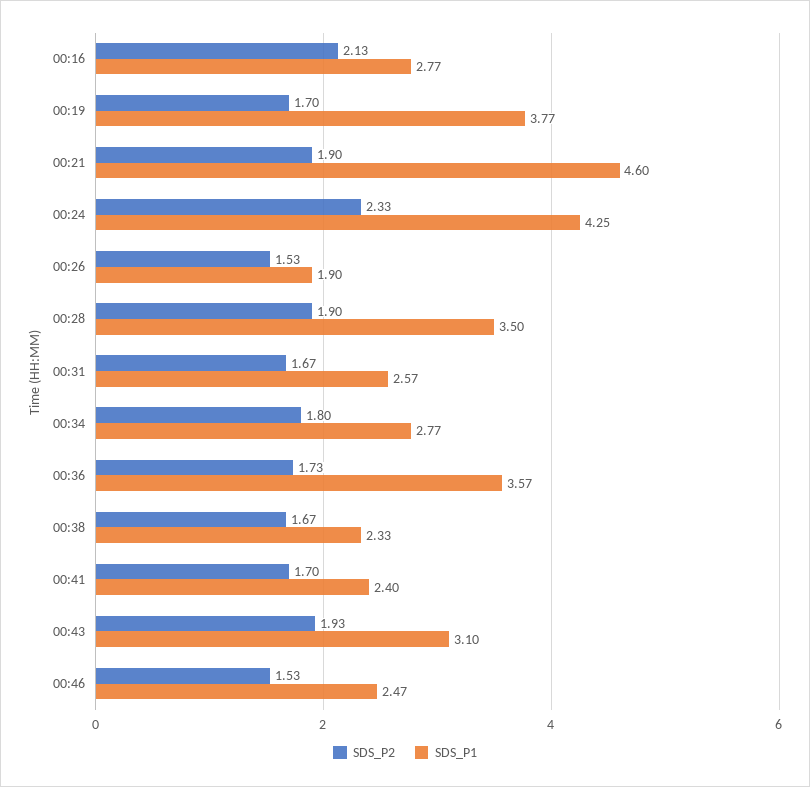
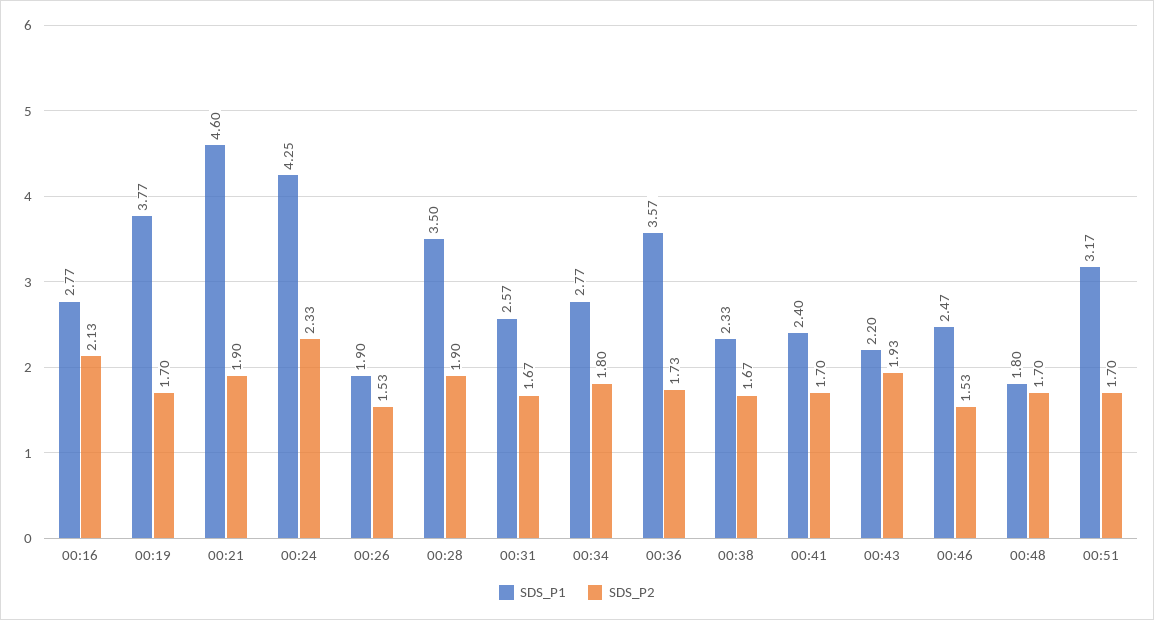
SDS_P1, 00:43: 3.1 -> 2.2
SDS_P1, 00:48: none -> 1.8
SDS_P2, 00:48: none -> 1.7
SDS_P1, 00:51: none -> 3.17
SDS_P2, 00:51: none -> 1.7

